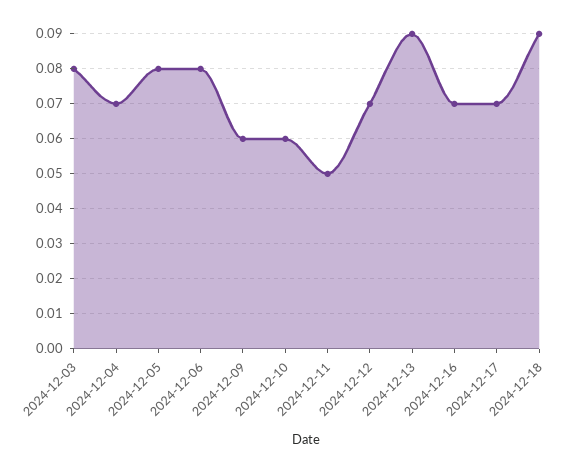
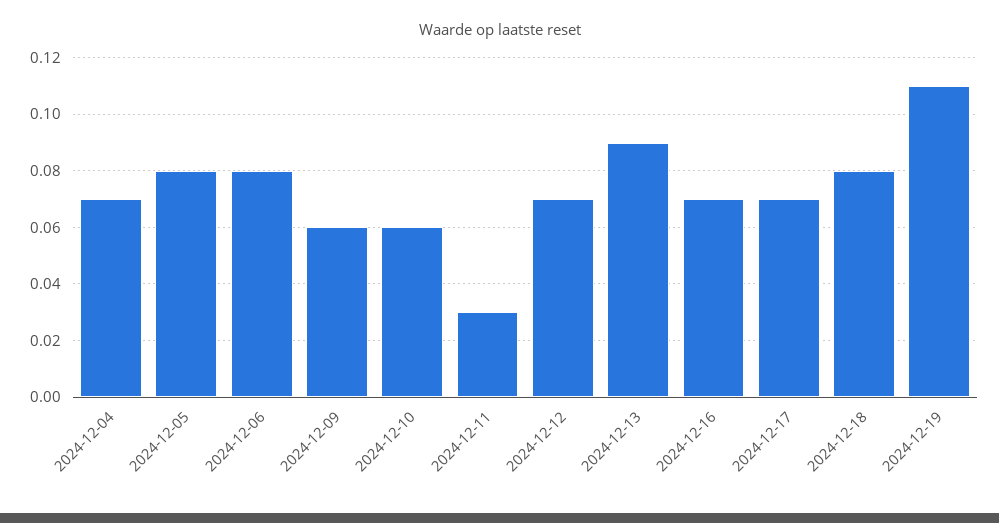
2024-12-03: 0.08 -> none
2024-12-11: 0.05 -> 0.03
2024-12-18: 0.09 -> 0.08
2024-12-19: none -> 0.11

